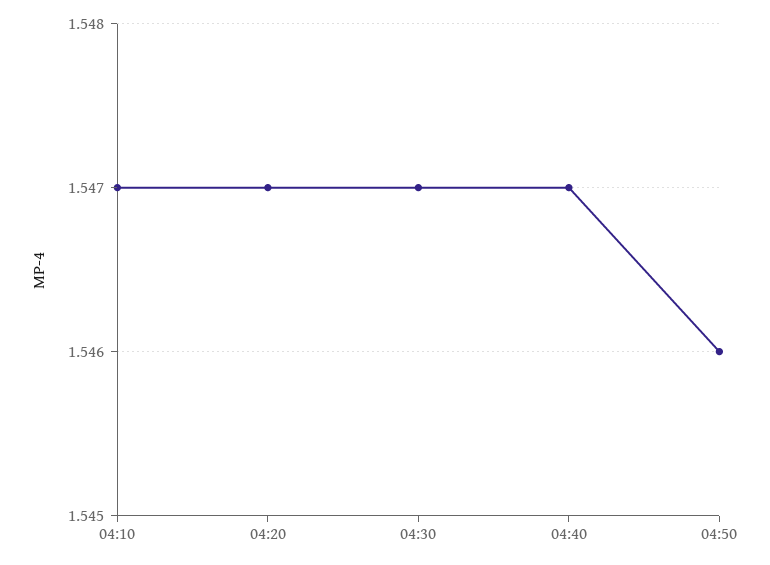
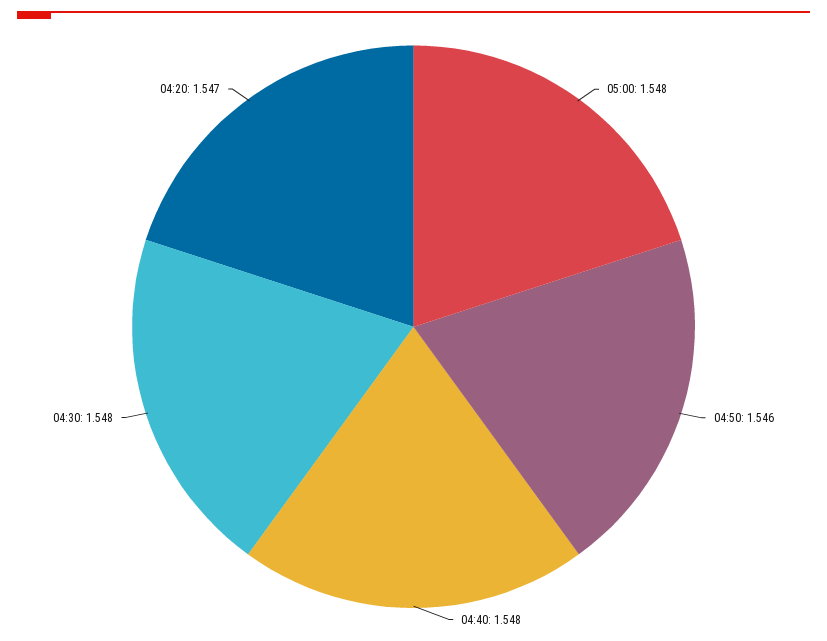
04:10: 1.547 -> none
04:30: 1.547 -> 1.548
04:40: 1.547 -> 1.548
05:00: none -> 1.548

